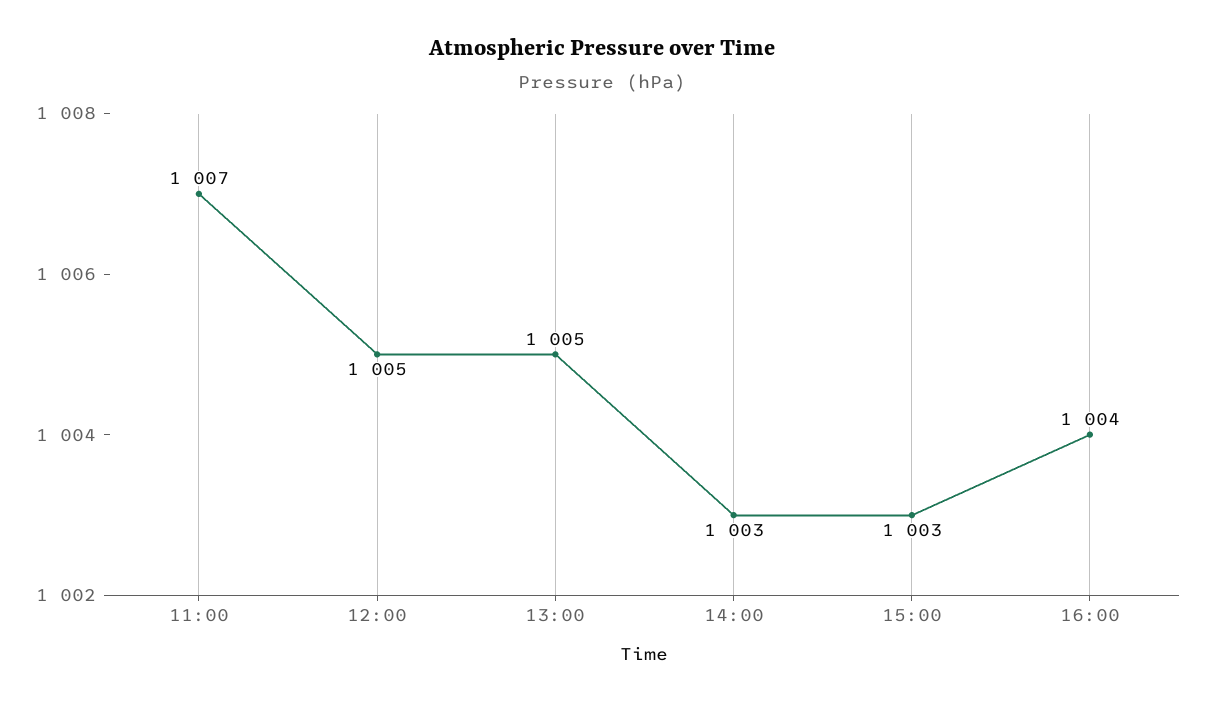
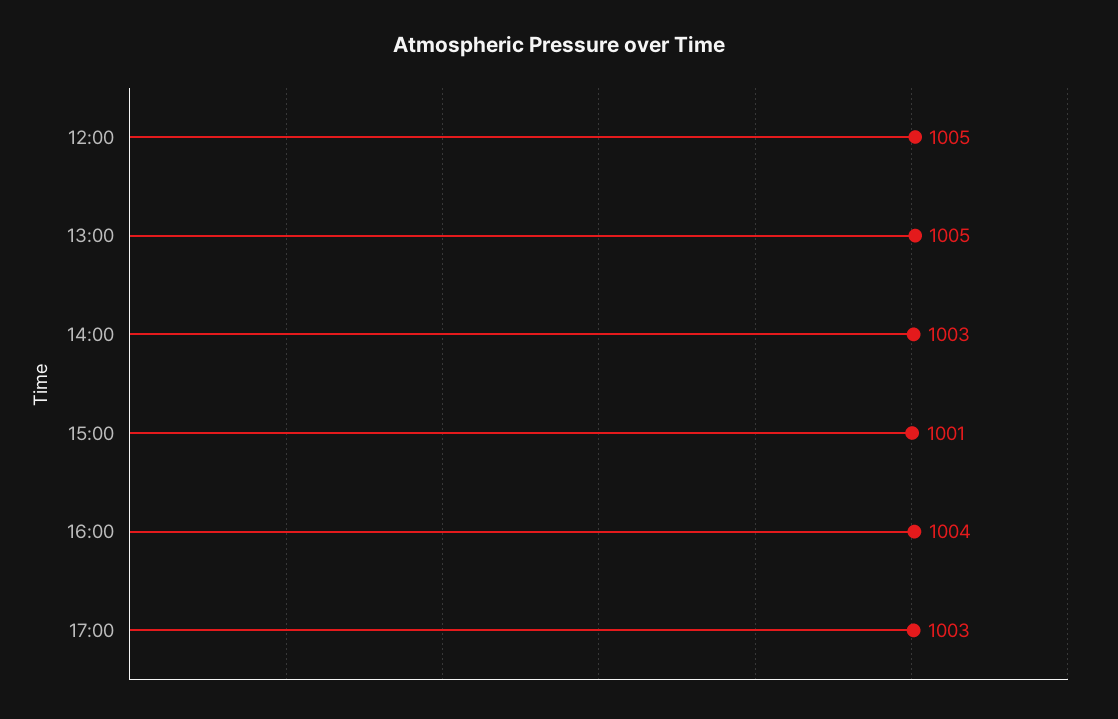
11:00: 1007 -> none
15:00: 1003 -> 1001
17:00: none -> 1003

